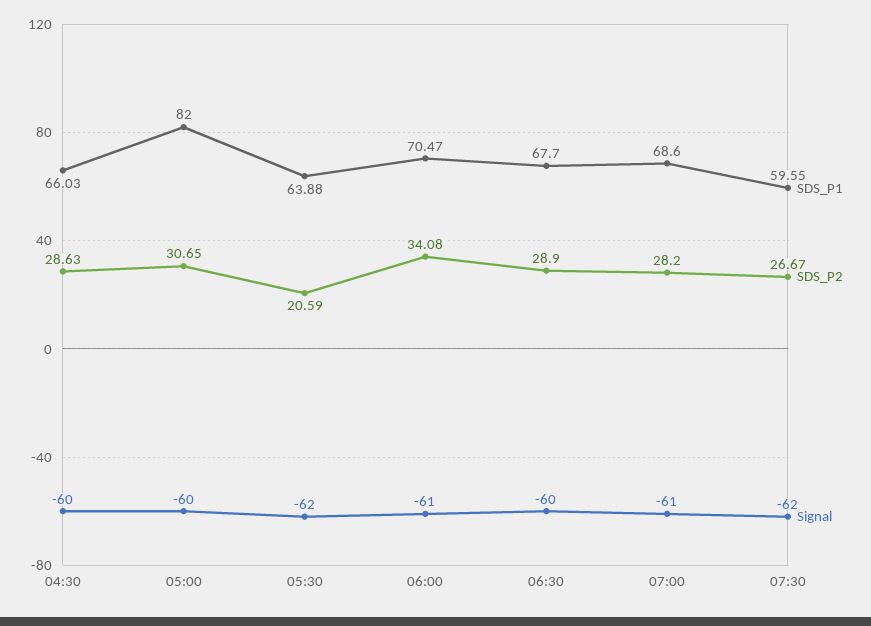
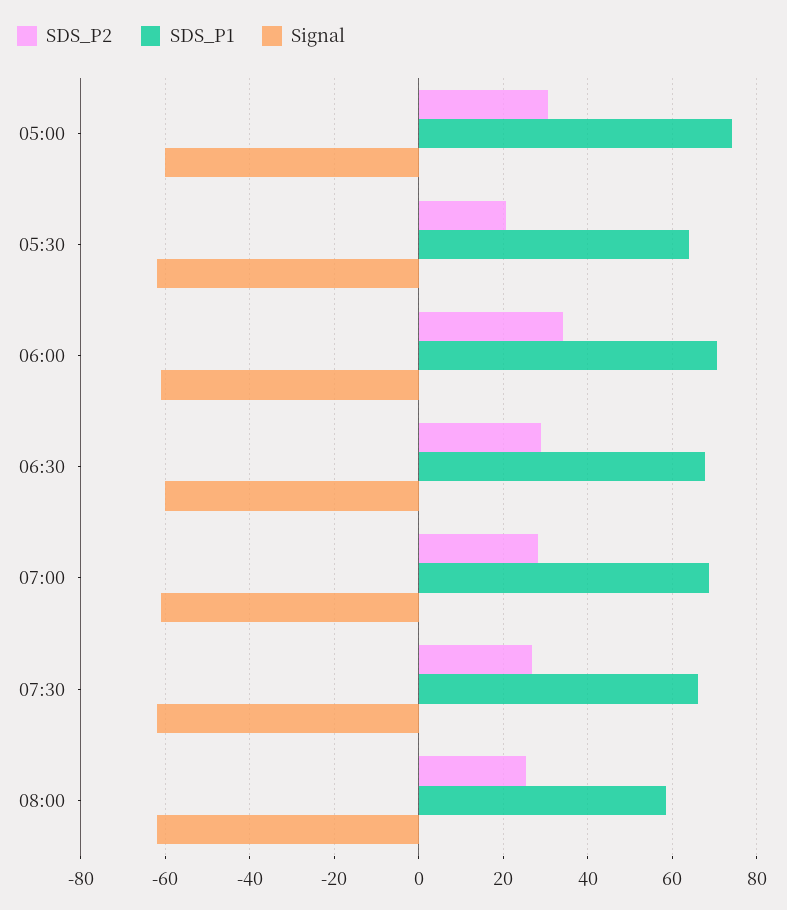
SDS_P1, 04:30: 66.03 -> none
SDS_P2, 04:30: 28.63 -> none
Signal, 04:30: -60 -> none
SDS_P1, 05:00: 82 -> 74
SDS_P1, 07:30: 59.55 -> 66
SDS_P2, 08:00: none -> 26
SDS_P1, 08:00: none -> 58
Signal, 08:00: none -> -62

